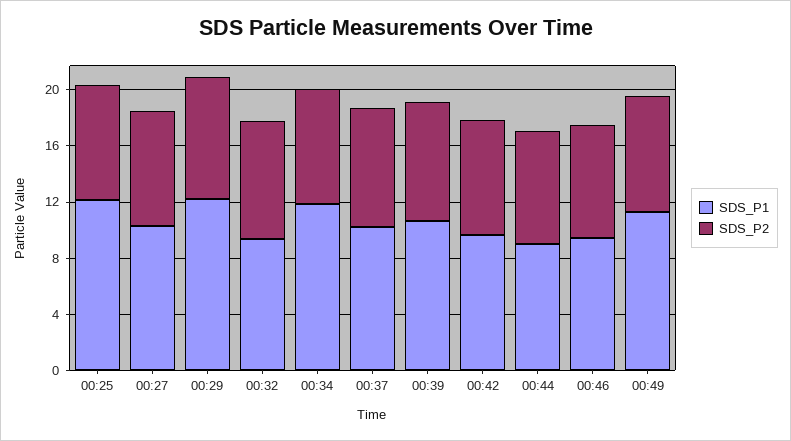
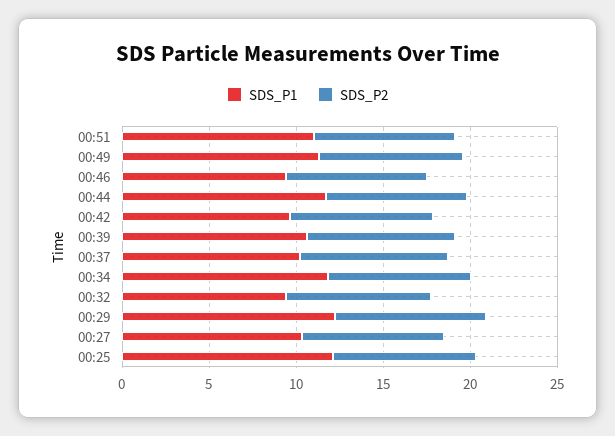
SDS_P1, 00:44: 9 -> 12
SDS_P1, 00:51: none -> 11
SDS_P2, 00:51: none -> 8

